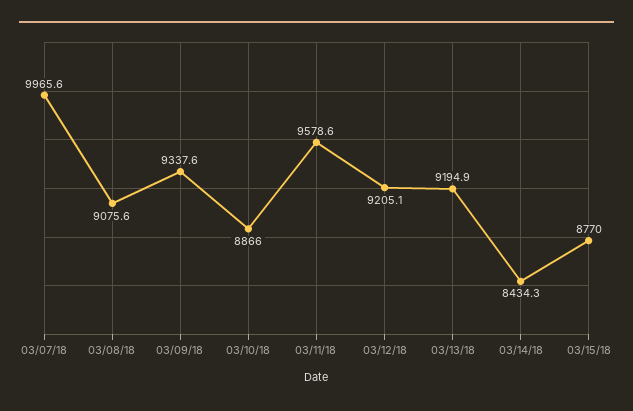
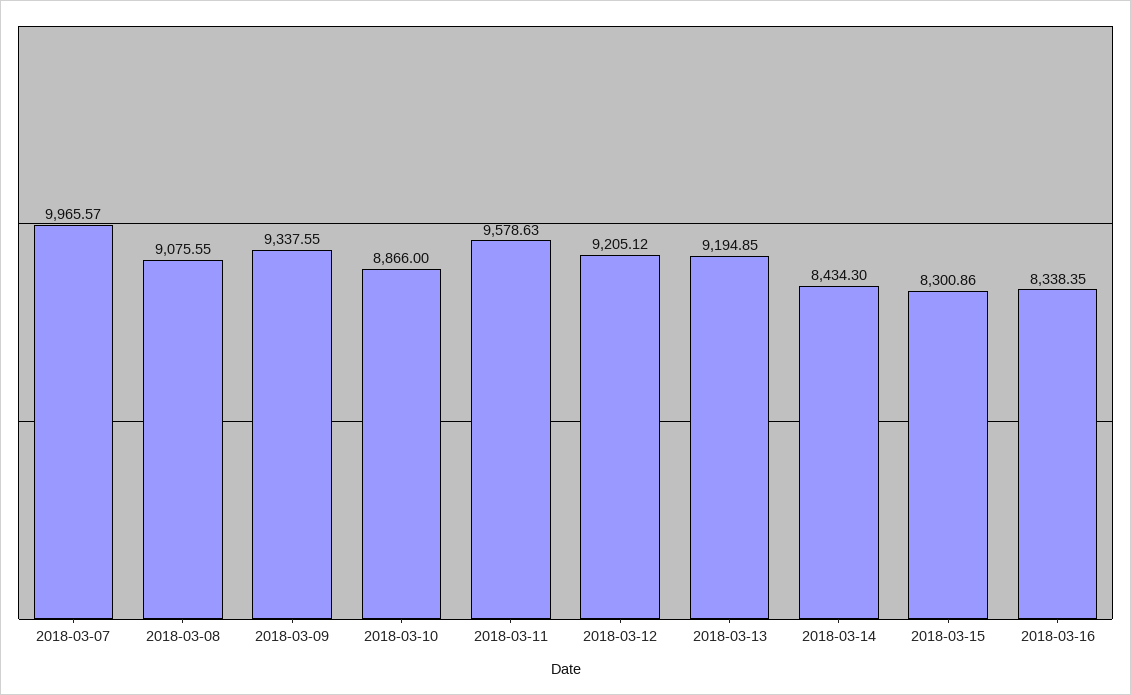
03/15/18: 8770 -> 8300.86
2018-03-16: none -> 8338.35

